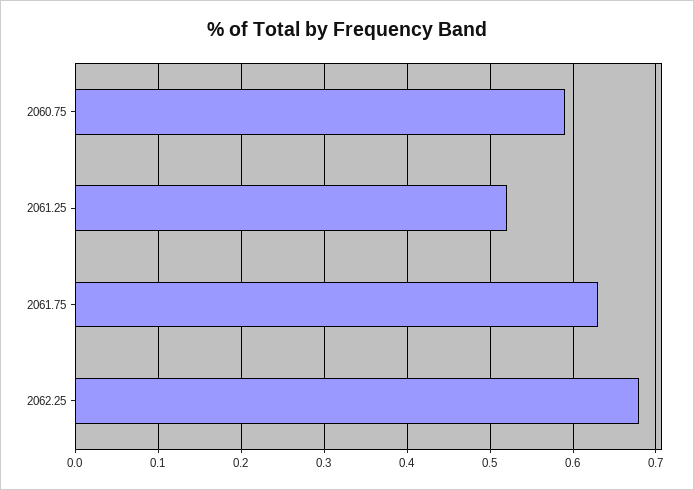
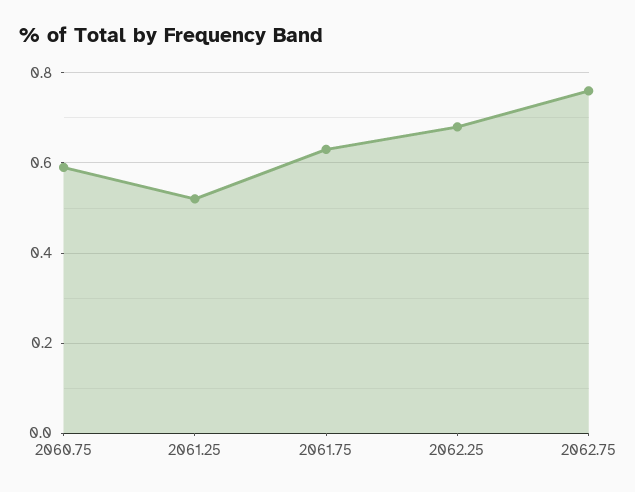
2062.75: none -> 0.75

